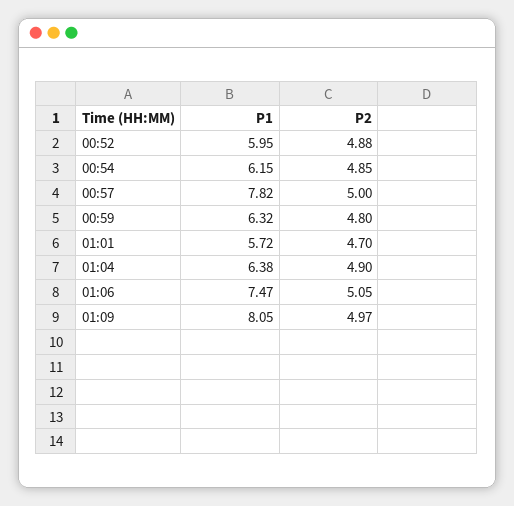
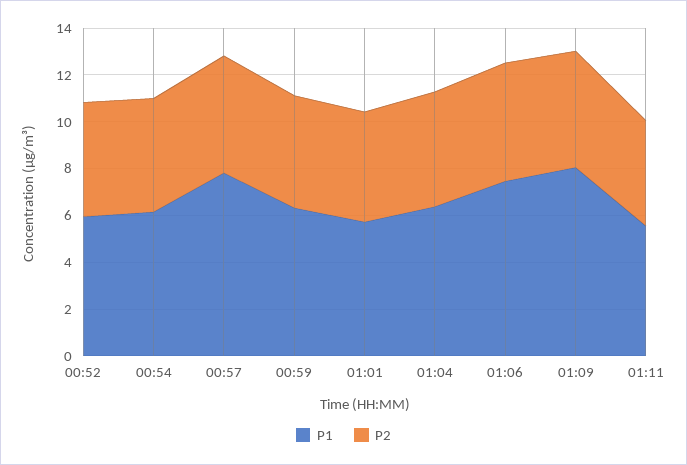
P1, 01:11: none -> 5.5
P2, 01:11: none -> 4.5

